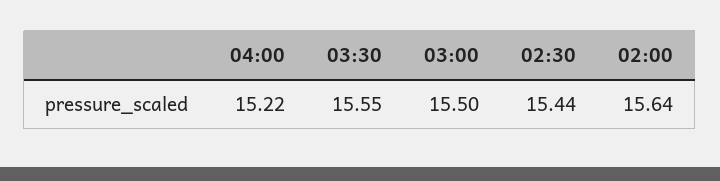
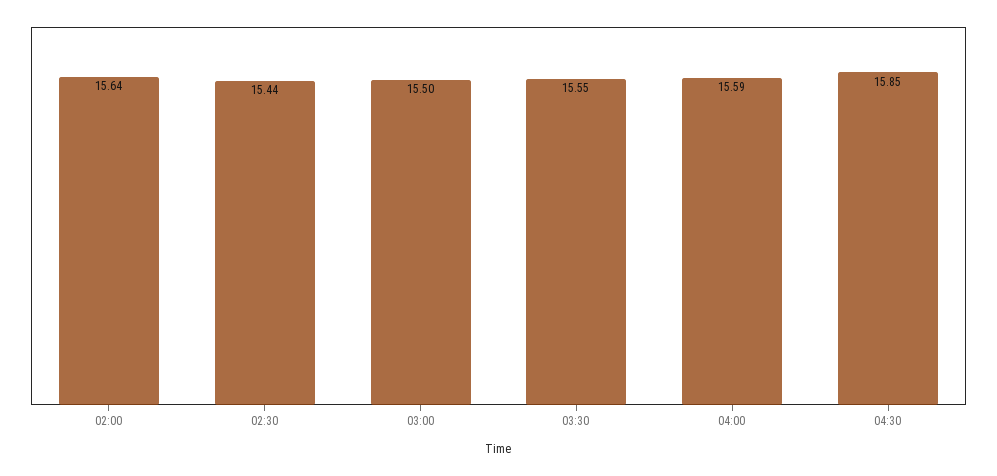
04:00: 15.22 -> 15.59
04:30: none -> 15.85

